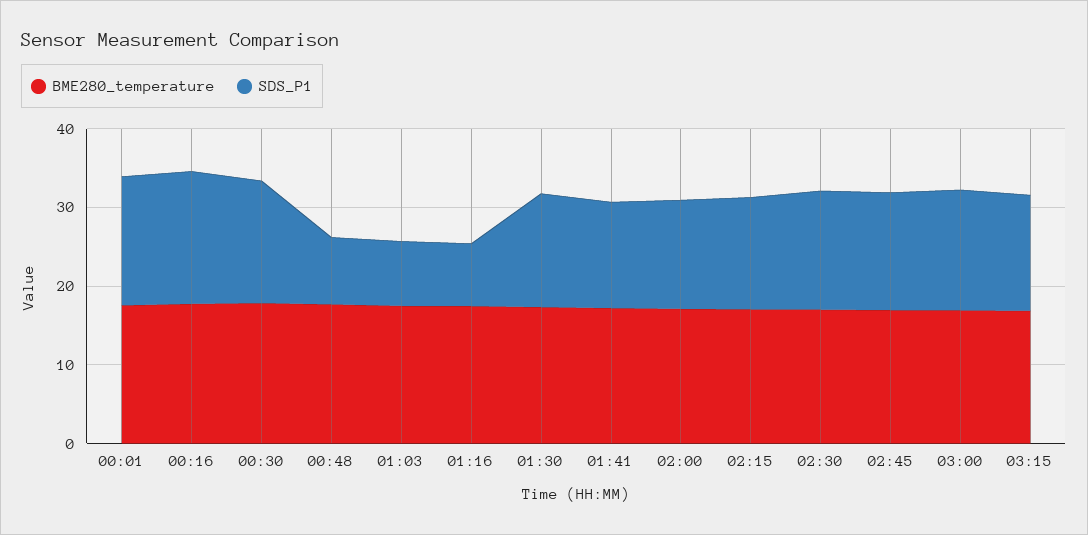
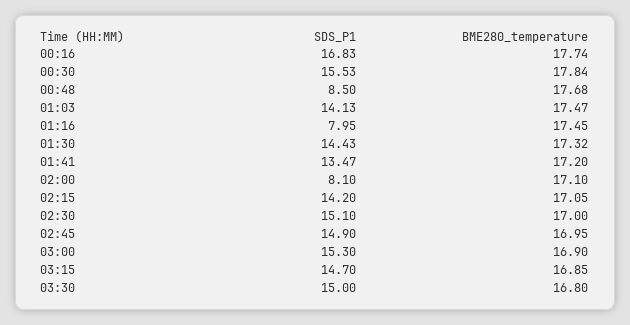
BME280_temperature, 00:01: 18 -> none
SDS_P1, 00:01: 16 -> none
SDS_P1, 01:03: 8 -> 14.13
SDS_P1, 02:00: 14 -> 8.1
SDS_P1, 03:30: none -> 15
BME280_temperature, 03:30: none -> 16.8

